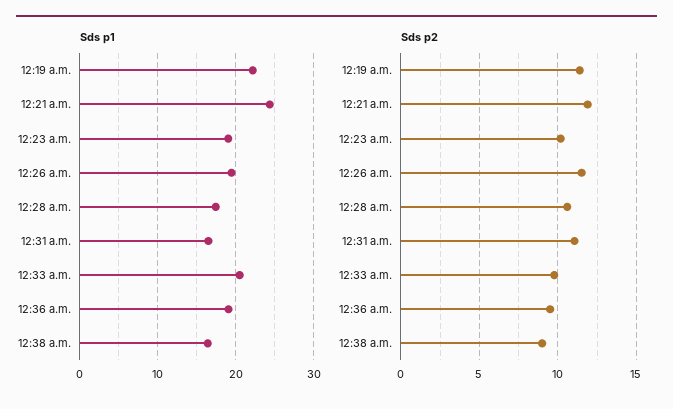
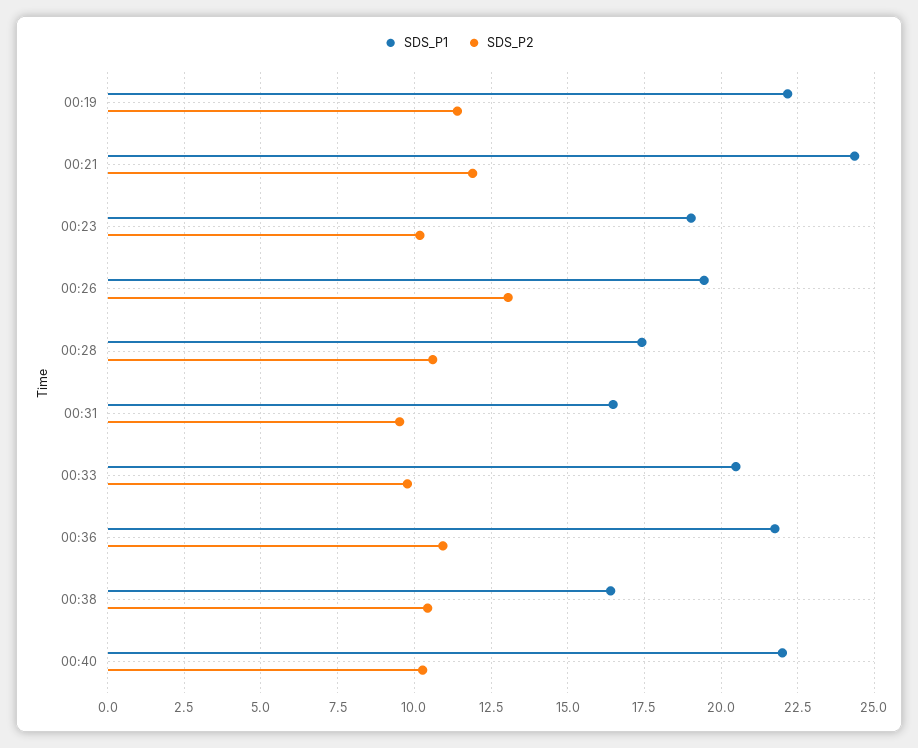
Sds p1, 12:36 a.m.: 19 -> 21.75
Sds p2, 12:26 a.m.: 11.5 -> 13
Sds p2, 12:31 a.m.: 11 -> 9.5
Sds p2, 12:36 a.m.: 9.5 -> 11
Sds p2, 12:38 a.m.: 9 -> 10.5
Sds p1, 00:40: none -> 22
Sds p2, 00:40: none -> 10.25

